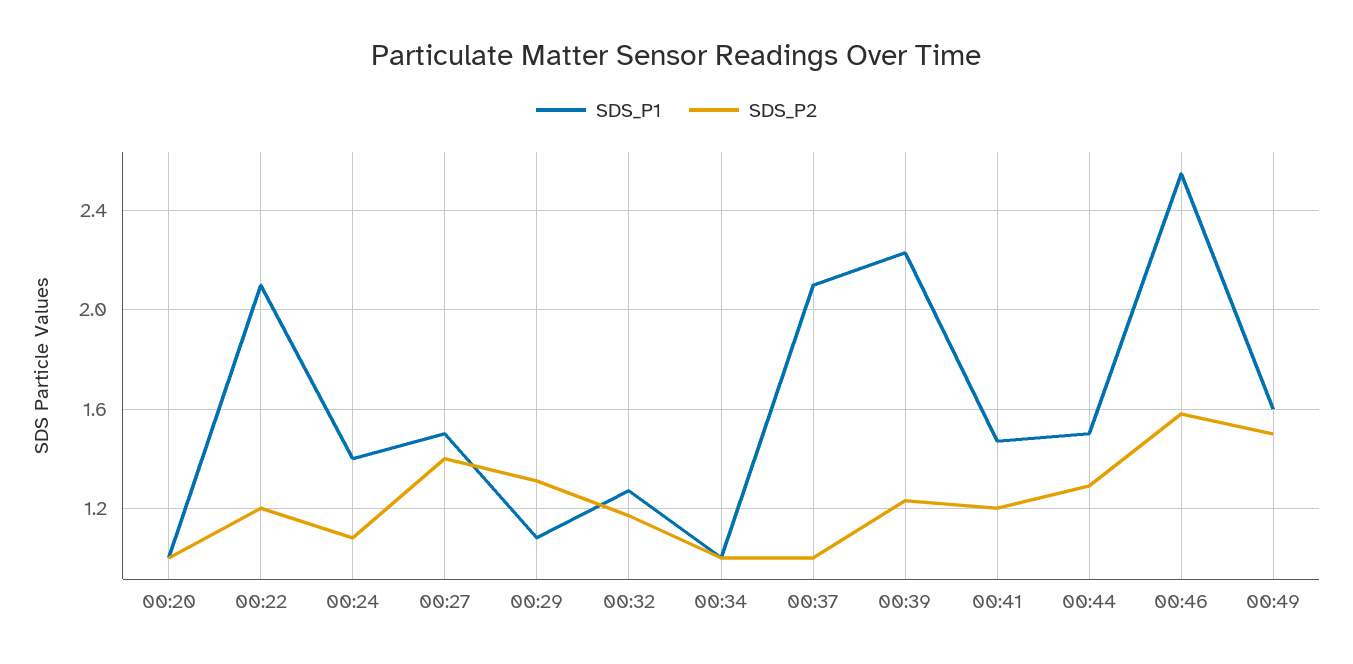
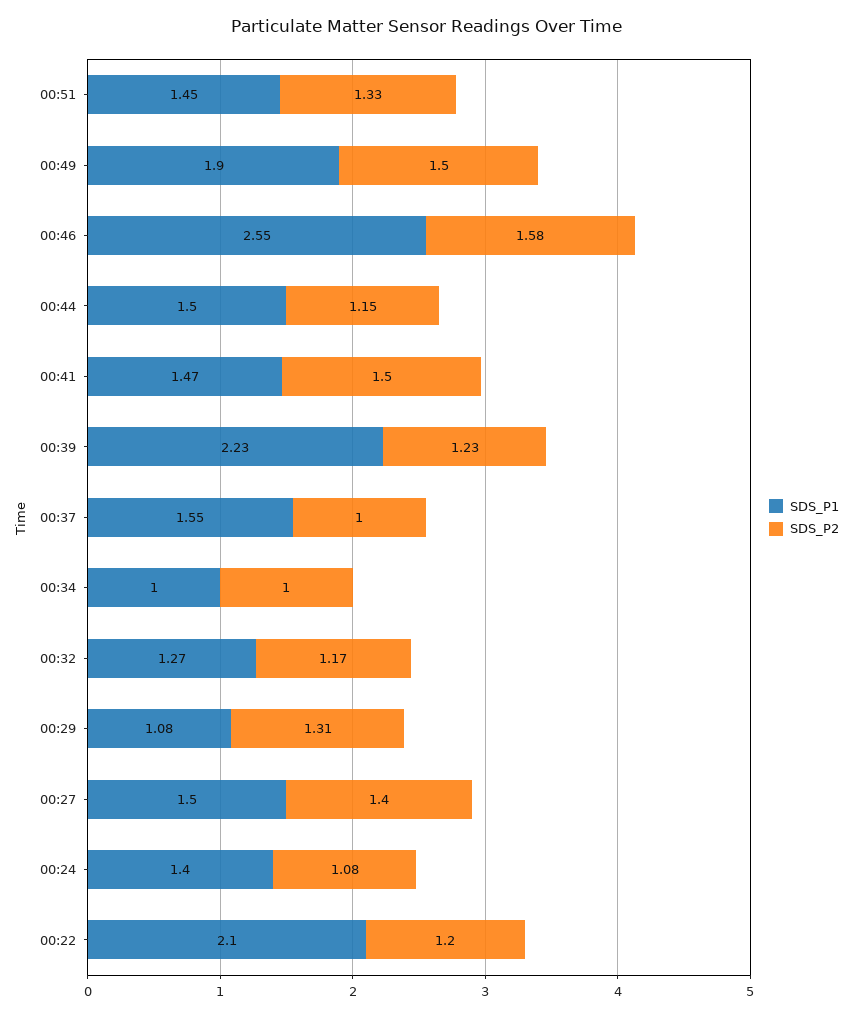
SDS_P1, 00:20: 1 -> none
SDS_P2, 00:20: 1 -> none
SDS_P1, 00:37: 2.1 -> 1.55
SDS_P2, 00:41: 1.2 -> 1.5
SDS_P2, 00:44: 1.3 -> 1.15
SDS_P1, 00:49: 1.6 -> 1.9
SDS_P1, 00:51: none -> 1.45
SDS_P2, 00:51: none -> 1.33

